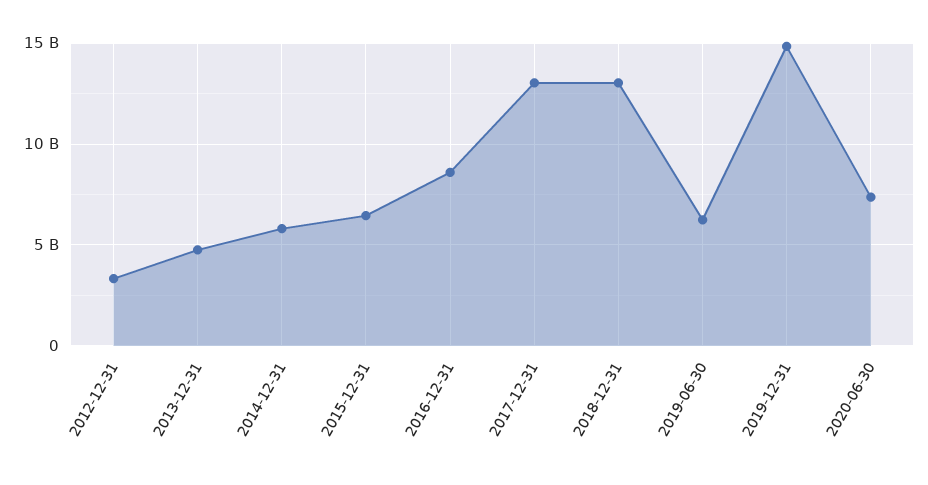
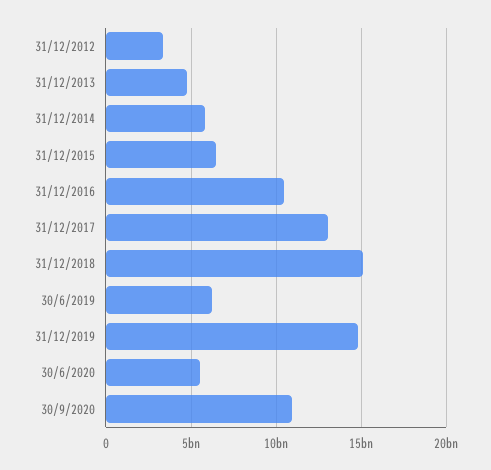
2016-12-31: 8500000000 -> 10500000000
2018-12-31: 13000000000 -> 15000000000
2020-06-30: 7500000000 -> 5500000000
30/9/2020: none -> 11000000000

